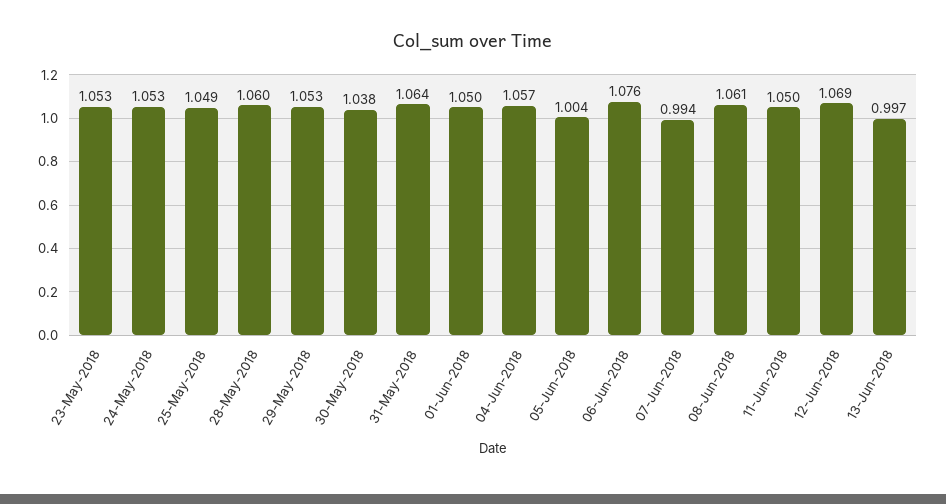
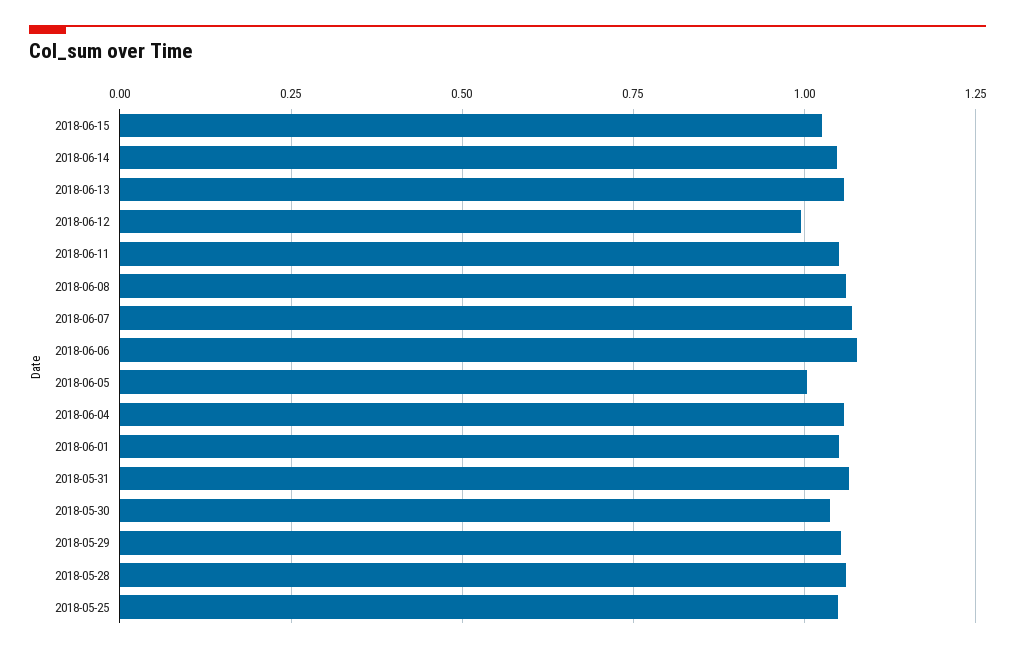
23-May-2018: 1.053 -> none
24-May-2018: 1.053 -> none
07-Jun-2018: 0.994 -> 1.075
12-Jun-2018: 1.069 -> 1
13-Jun-2018: 0.997 -> 1.05
2018-06-15: none -> 1.025
2018-06-14: none -> 1.05

